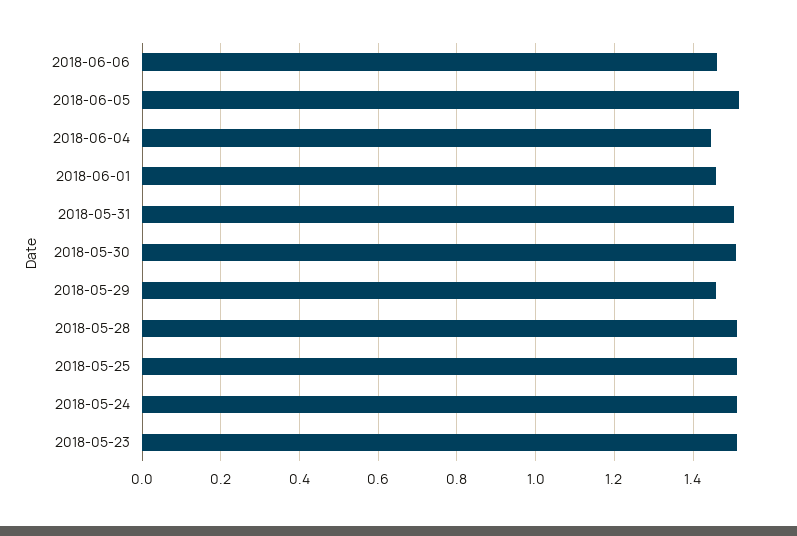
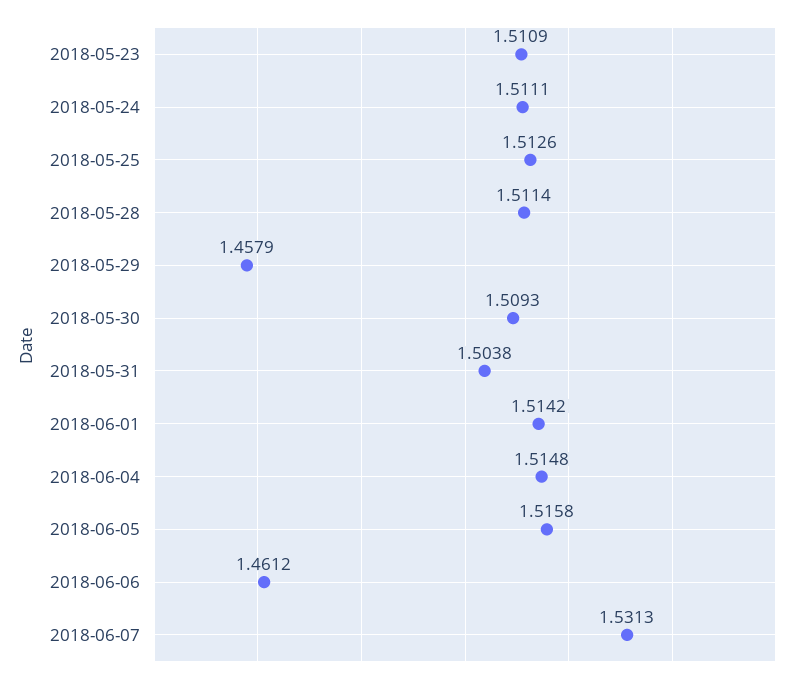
2018-06-04: 1.44 -> 1.5148
2018-06-01: 1.46 -> 1.5142
2018-06-07: none -> 1.5313

